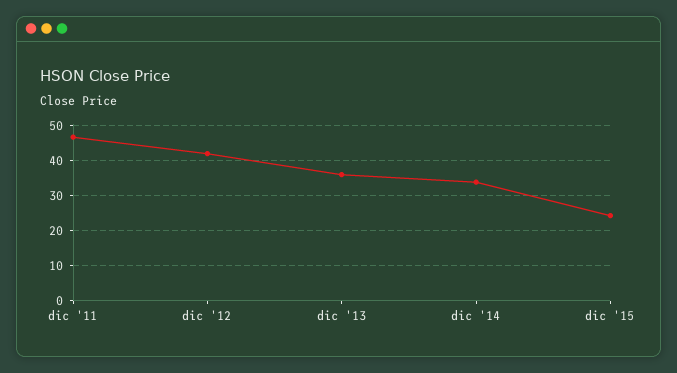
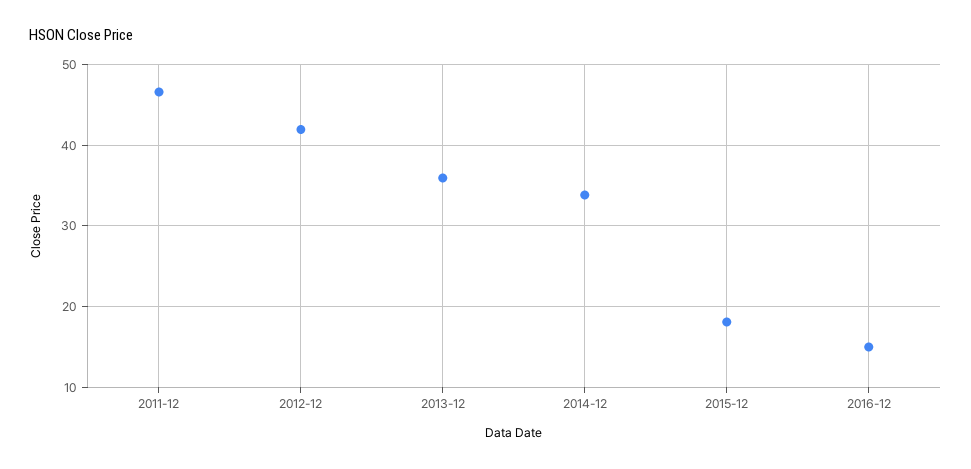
dic '15: 24 -> 18
2016-12: none -> 15

